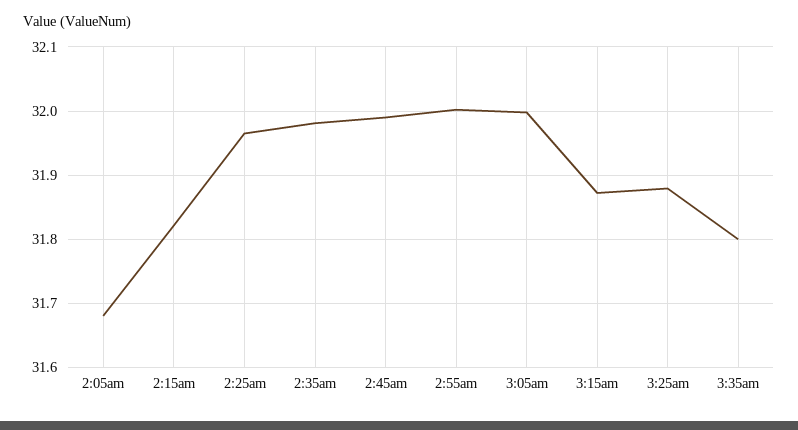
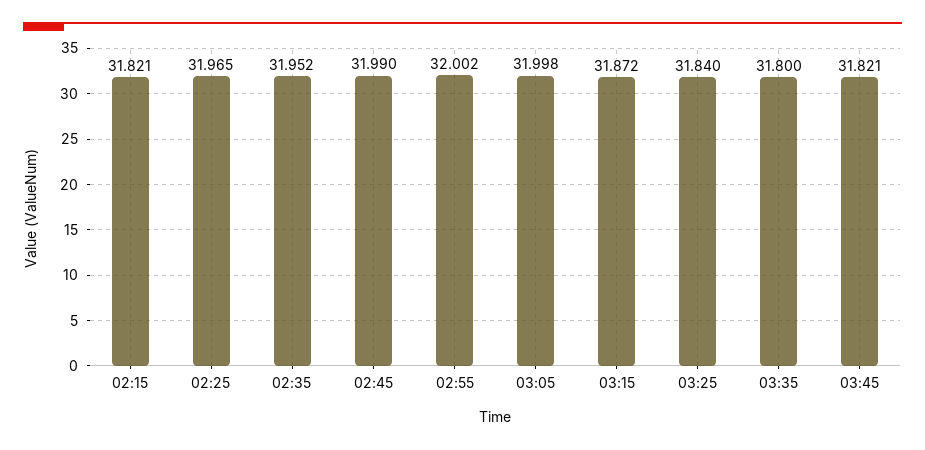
2:05am: 31.68 -> none
2:35am: 31.98 -> 31.952
3:25am: 31.88 -> 31.84
03:45: none -> 31.821

